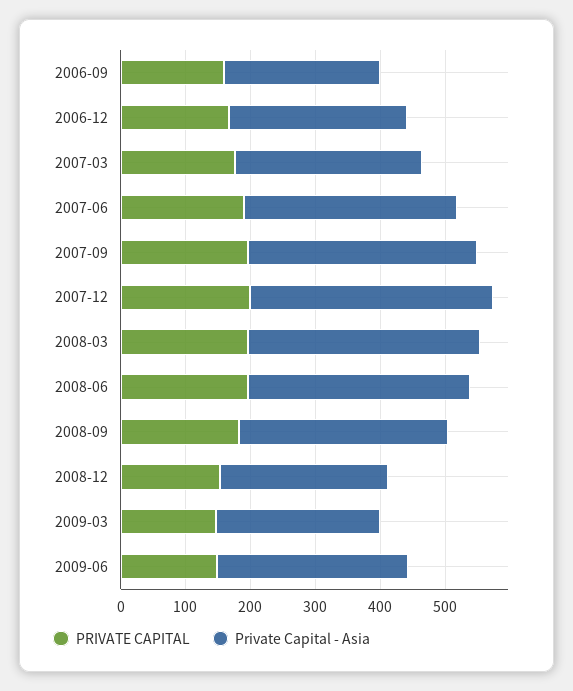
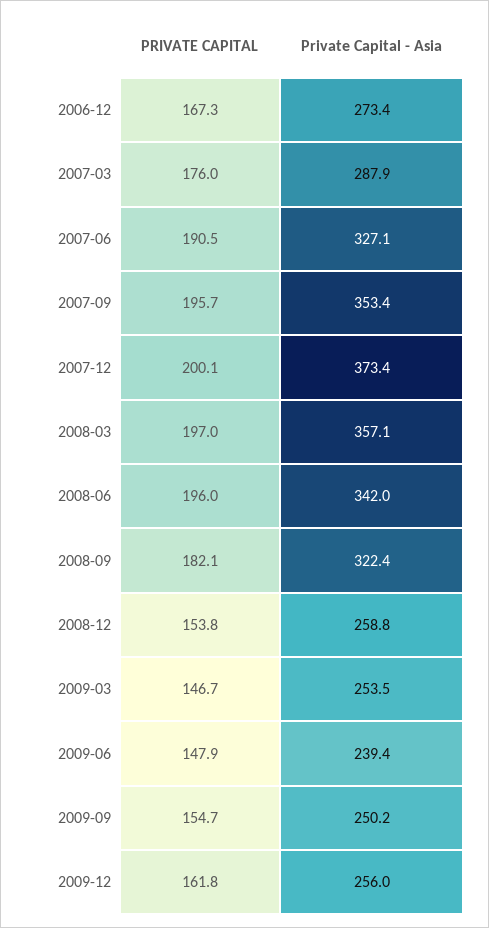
PRIVATE CAPITAL, 2006-09: 160 -> none
Private Capital - Asia, 2006-09: 240 -> none
Private Capital - Asia, 2009-06: 300 -> 239.4
PRIVATE CAPITAL, 2009-09: none -> 154.7
Private Capital - Asia, 2009-09: none -> 250.2
PRIVATE CAPITAL, 2009-12: none -> 161.8
Private Capital - Asia, 2009-12: none -> 256

